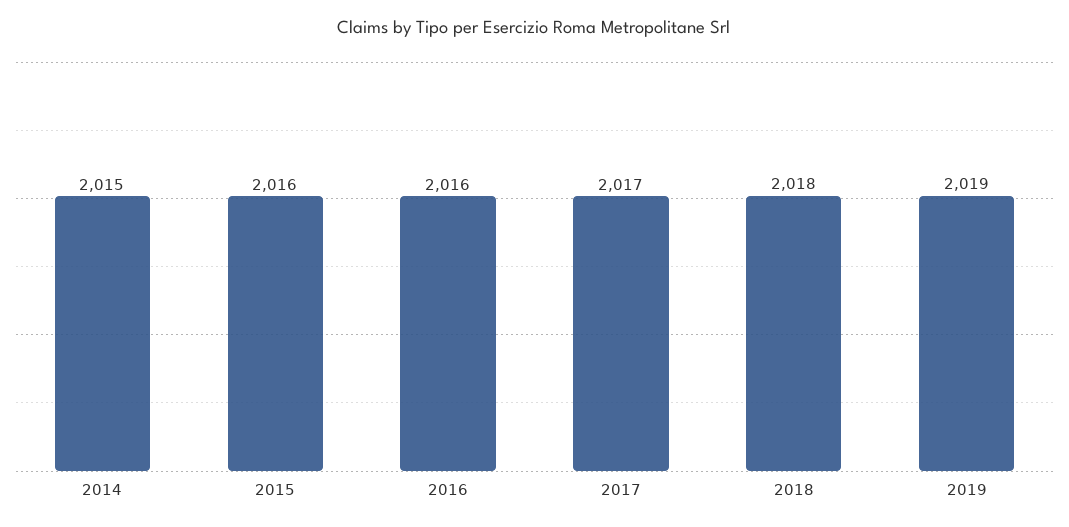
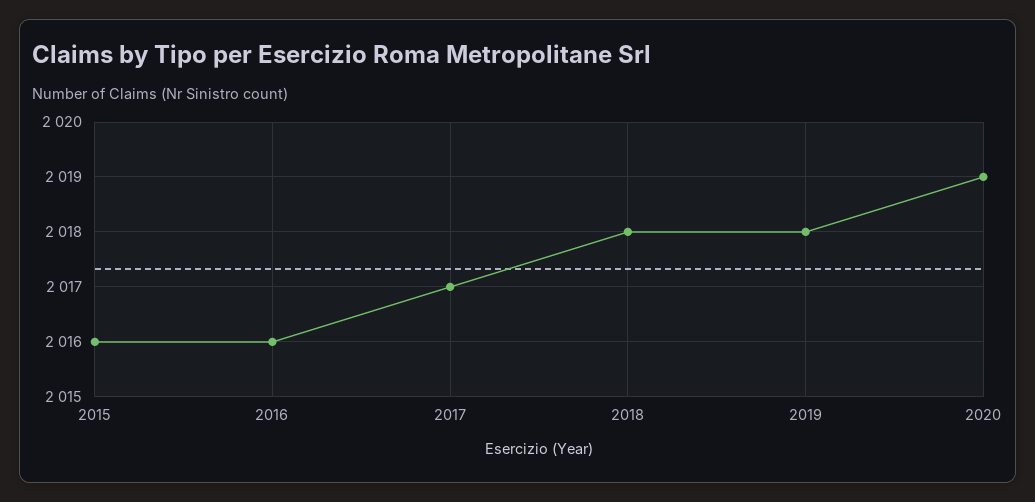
2014: 2015 -> none
2019: 2019 -> 2018
2020: none -> 2019

